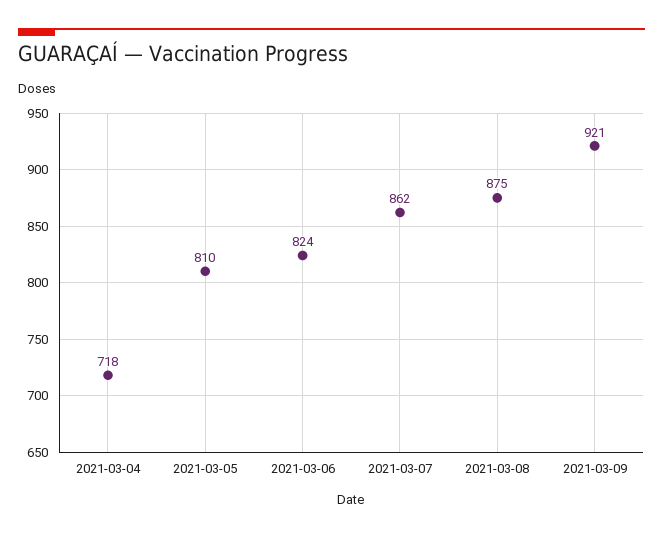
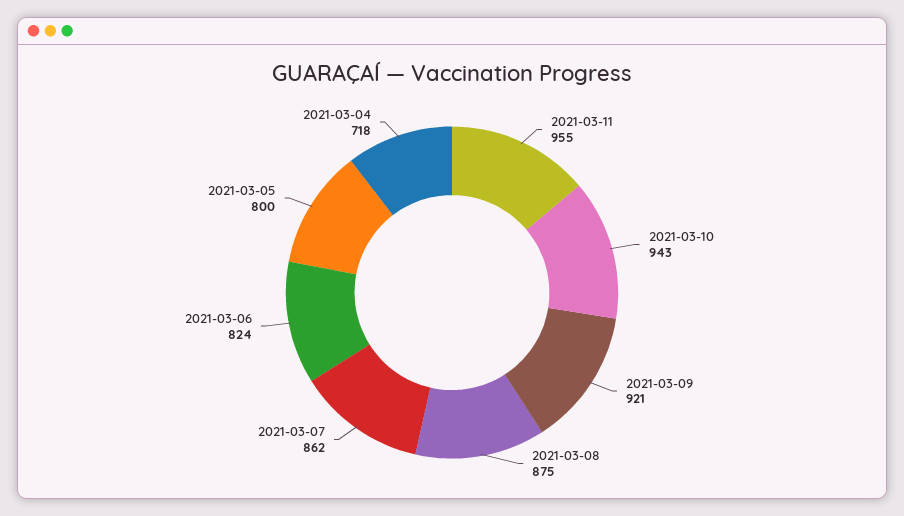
2021-03-05: 810 -> 800
2021-03-11: none -> 955
2021-03-10: none -> 943

